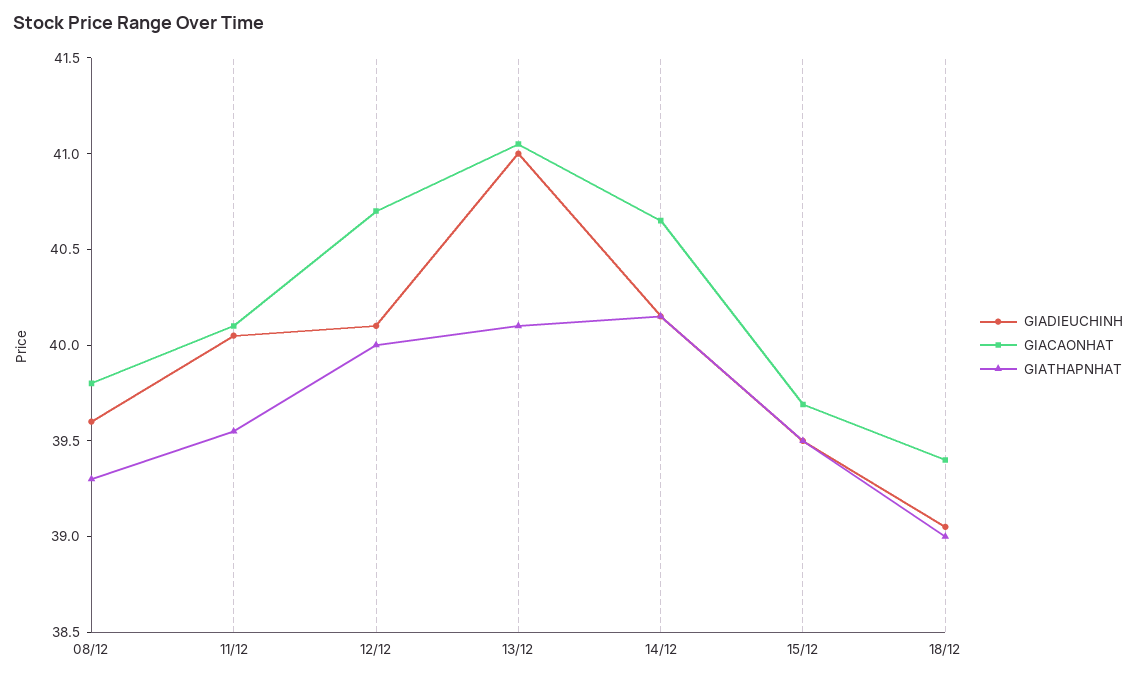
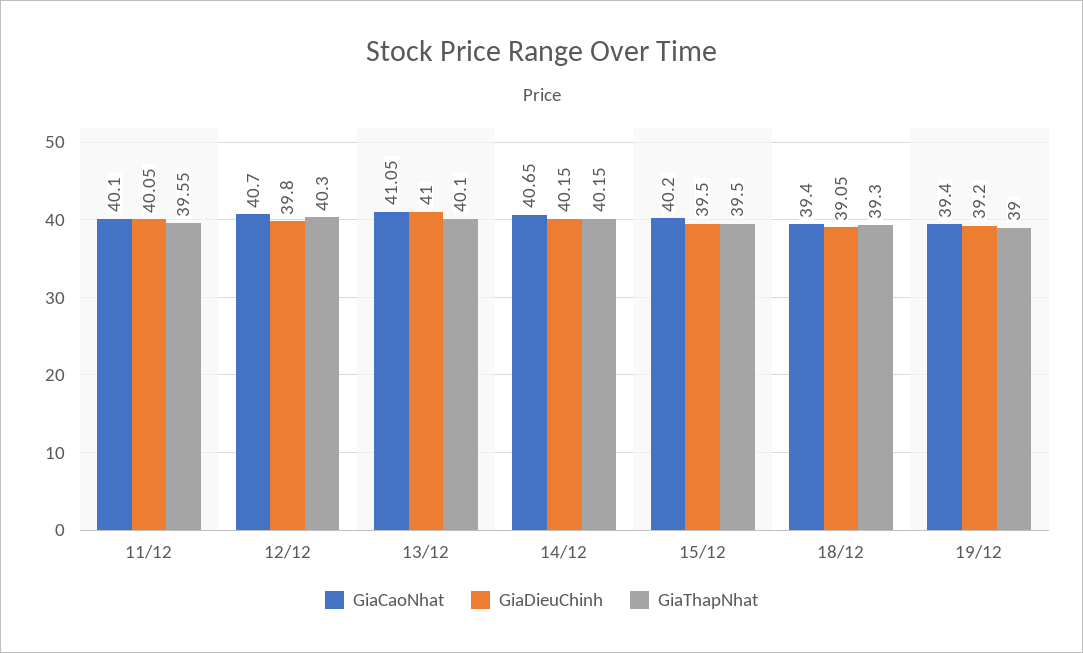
GIADIEUCHINH, 08/12: 39.6 -> none
GIACAONHAT, 08/12: 39.8 -> none
GIATHAPNHAT, 08/12: 39.3 -> none
GIADIEUCHINH, 12/12: 40.1 -> 39.8
GIATHAPNHAT, 12/12: 40 -> 40.3
GIACAONHAT, 15/12: 39.7 -> 40.2
GIATHAPNHAT, 18/12: 39 -> 39.3
GIACAONHAT, 19/12: none -> 39.4
GIADIEUCHINH, 19/12: none -> 39.2
GIATHAPNHAT, 19/12: none -> 39

